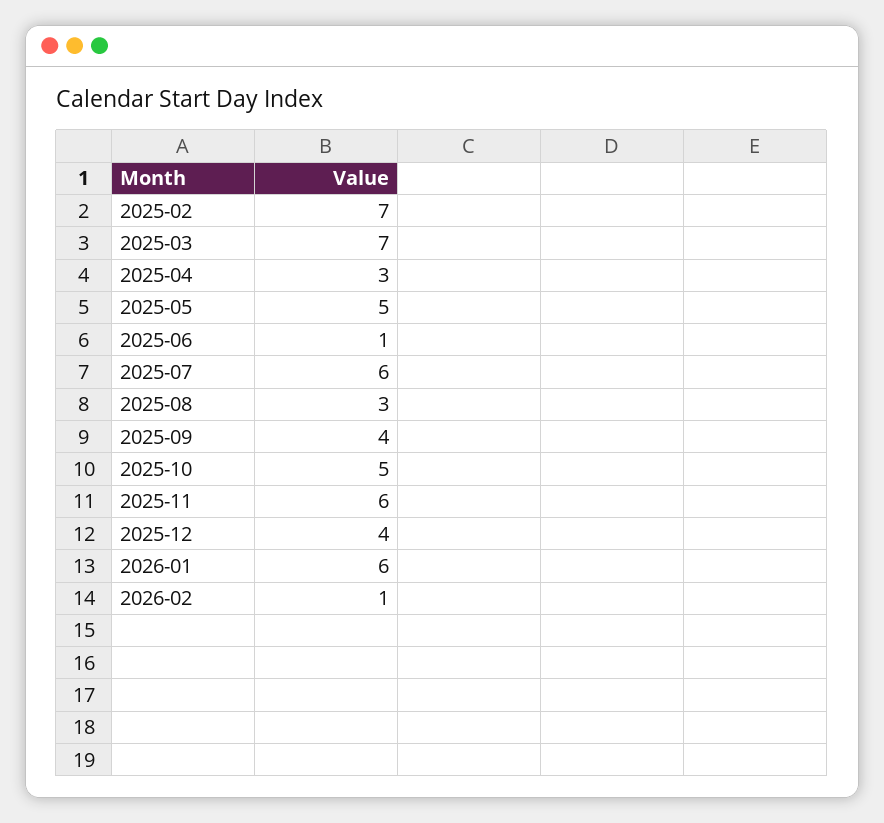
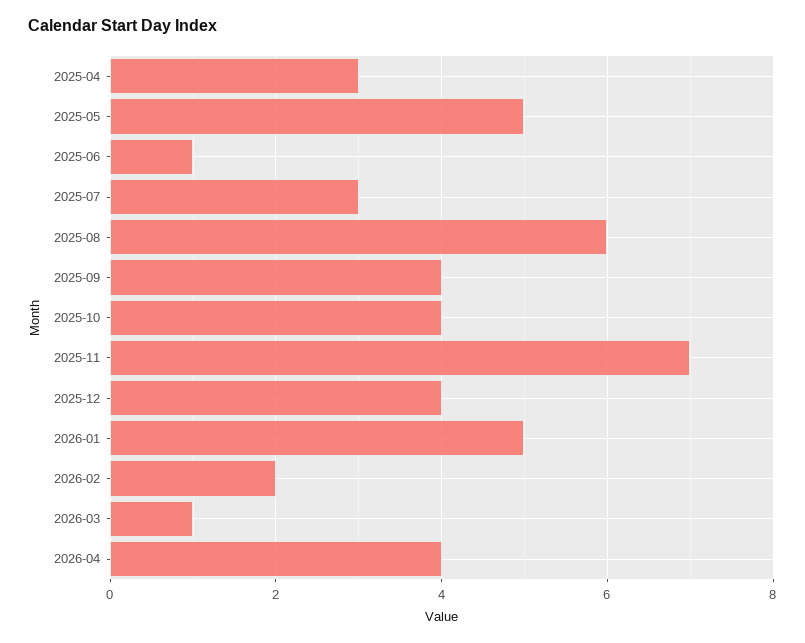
2025-02: 7 -> none
2025-03: 7 -> none
2025-07: 6 -> 3
2025-08: 3 -> 6
2025-10: 5 -> 4
2025-11: 6 -> 7
2026-01: 6 -> 5
2026-02: 1 -> 2
2026-03: none -> 1
2026-04: none -> 4

